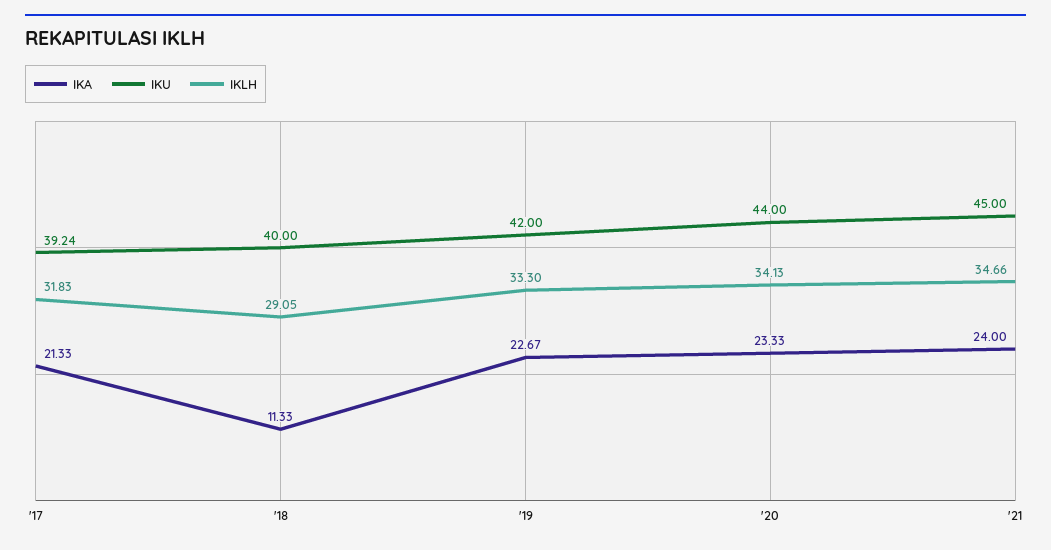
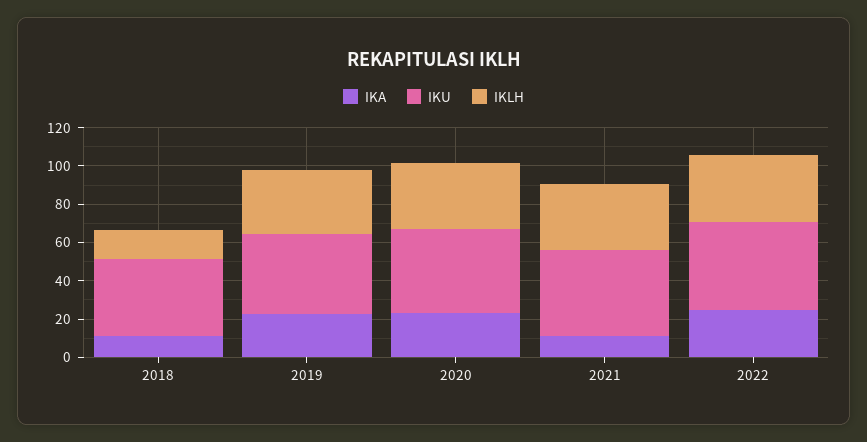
IKA, '17: 21.33 -> none
IKU, '17: 39.24 -> none
IKLH, '17: 31.83 -> none
IKLH, '18: 29.05 -> 15
IKA, '21: 24 -> 10
IKA, 2022: none -> 25
IKU, 2022: none -> 45
IKLH, 2022: none -> 35

